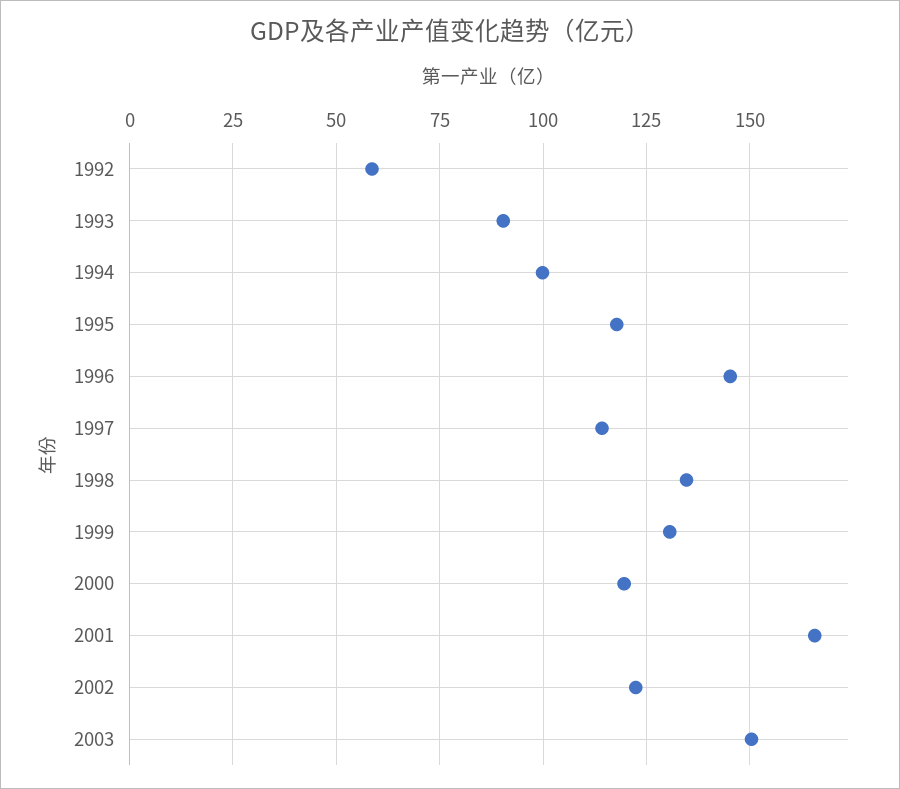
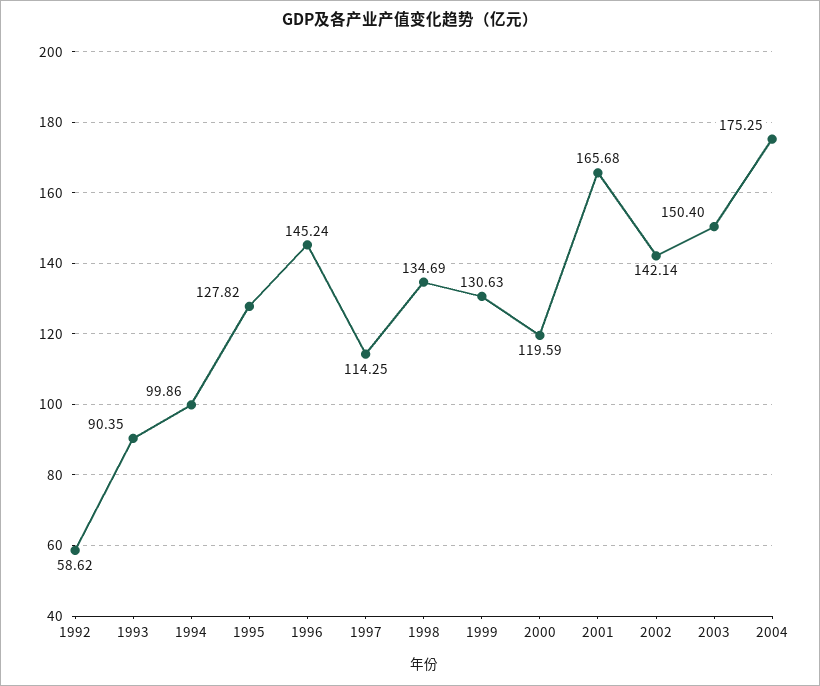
1995: 117.5 -> 127.82
2002: 122.5 -> 142.14
2004: none -> 175.25

